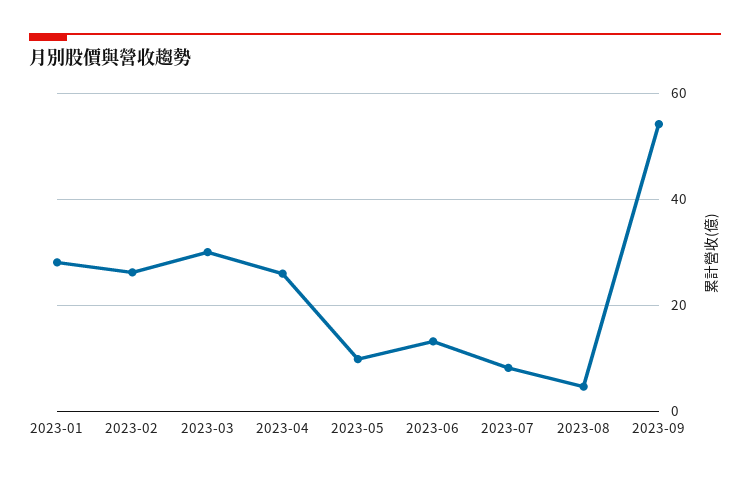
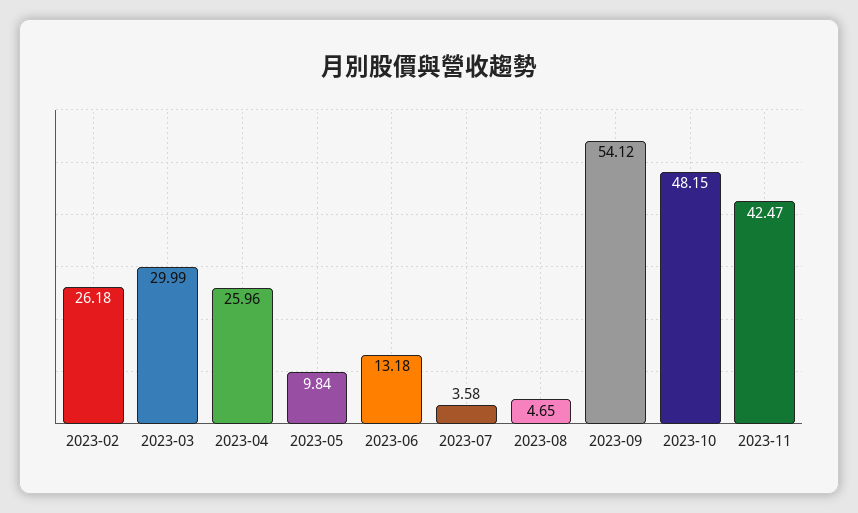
2023-01: 28 -> none
2023-07: 8 -> 3.58
2023-10: none -> 48.15
2023-11: none -> 42.47

